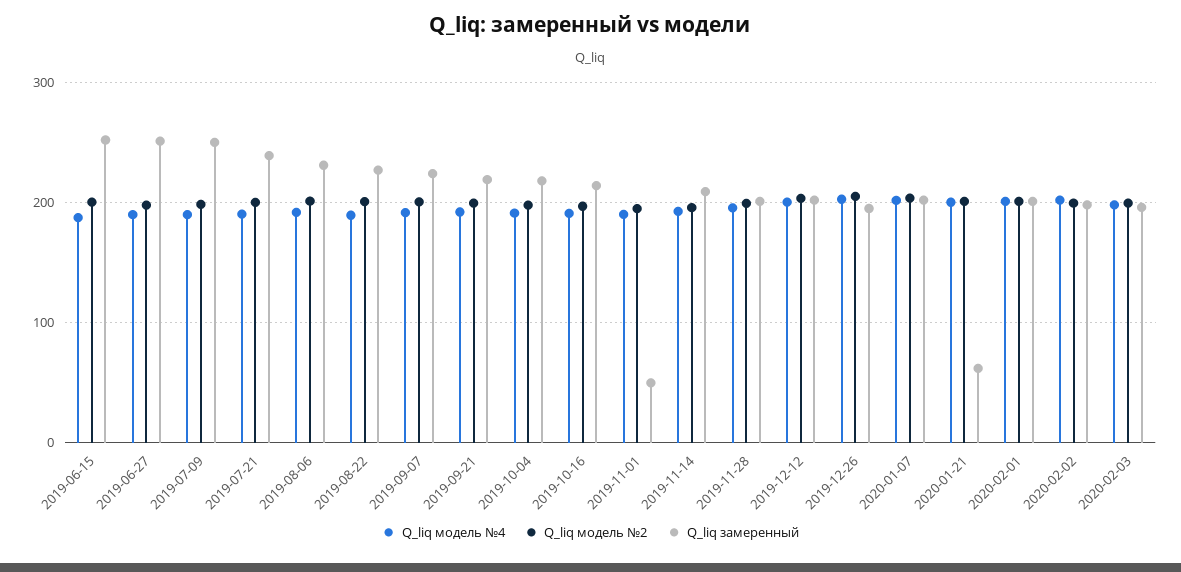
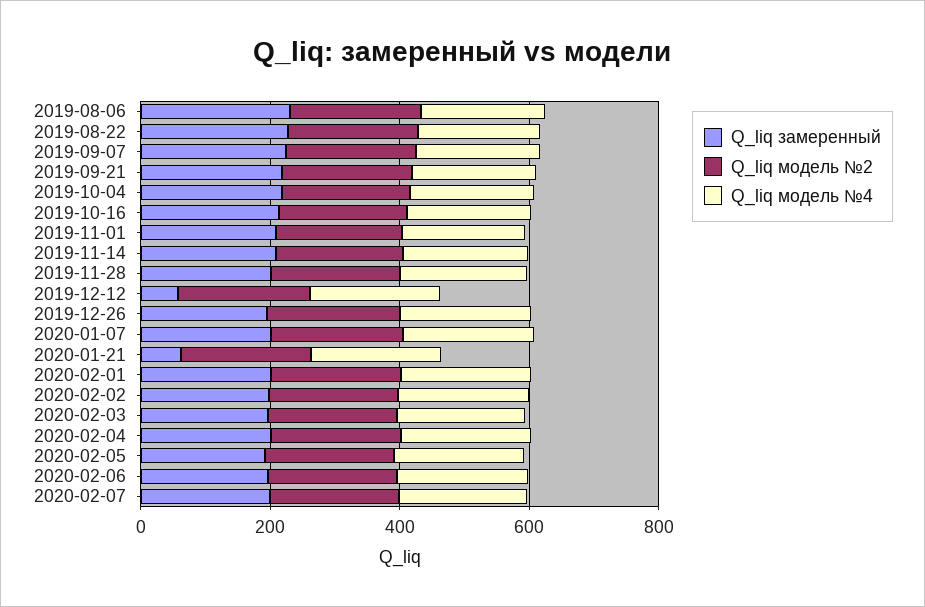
Q_liq модель №4, 2019-06-15: 190 -> none
Q_liq модель №2, 2019-06-15: 200 -> none
Q_liq замеренный, 2019-06-15: 250 -> none
Q_liq модель №4, 2019-06-27: 190 -> none
Q_liq модель №2, 2019-06-27: 200 -> none
Q_liq замеренный, 2019-06-27: 250 -> none
Q_liq модель №4, 2019-07-09: 190 -> none
Q_liq модель №2, 2019-07-09: 200 -> none
Q_liq замеренный, 2019-07-09: 250 -> none
Q_liq модель №4, 2019-07-21: 190 -> none
Q_liq модель №2, 2019-07-21: 200 -> none
Q_liq замеренный, 2019-07-21: 240 -> none
Q_liq замеренный, 2019-11-01: 50 -> 200
Q_liq замеренный, 2019-12-12: 200 -> 50
Q_liq замеренный, 2020-02-04: none -> 200
Q_liq модель №2, 2020-02-04: none -> 200
Q_liq модель №4, 2020-02-04: none -> 200
Q_liq замеренный, 2020-02-05: none -> 200
Q_liq модель №2, 2020-02-05: none -> 200
Q_liq модель №4, 2020-02-05: none -> 200
Q_liq замеренный, 2020-02-06: none -> 200
Q_liq модель №2, 2020-02-06: none -> 200
Q_liq модель №4, 2020-02-06: none -> 200
Q_liq замеренный, 2020-02-07: none -> 200
Q_liq модель №2, 2020-02-07: none -> 200
Q_liq модель №4, 2020-02-07: none -> 200

